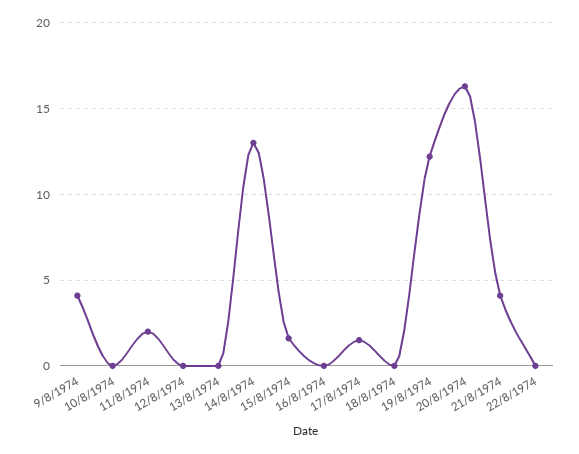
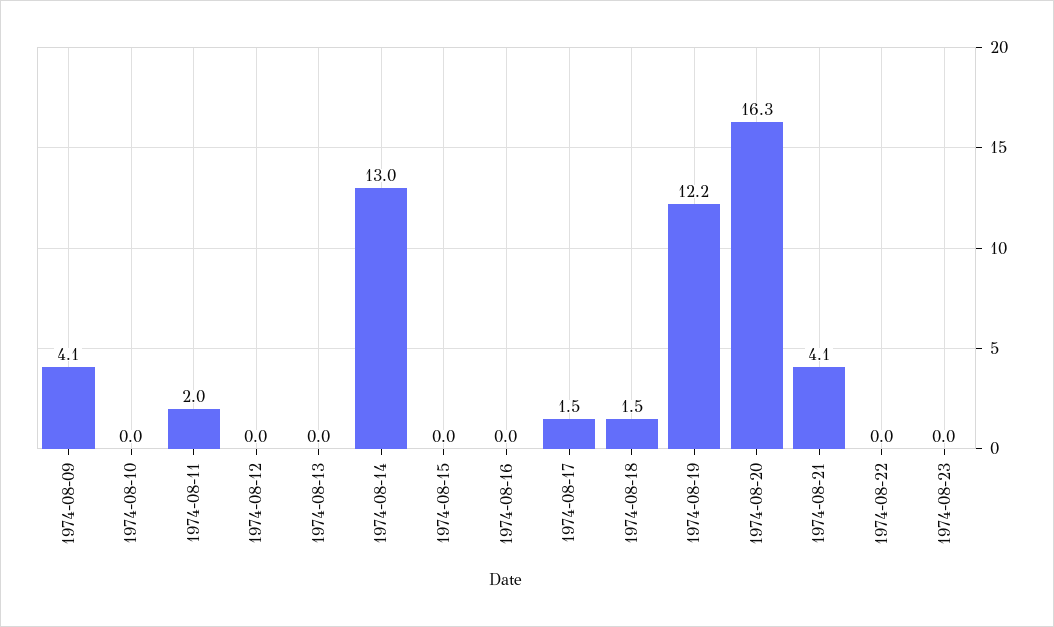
15/8/1974: 1.5 -> 0
18/8/1974: 0 -> 1.5
1974-08-23: none -> 0

